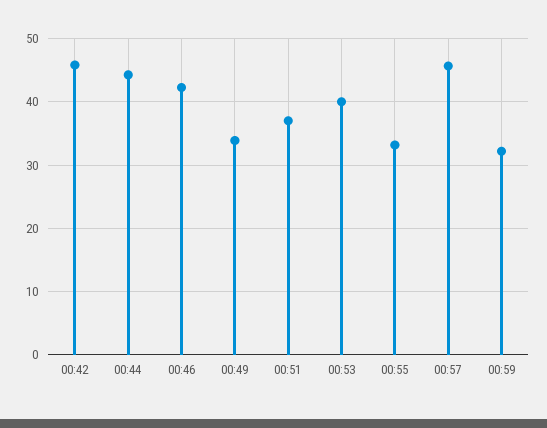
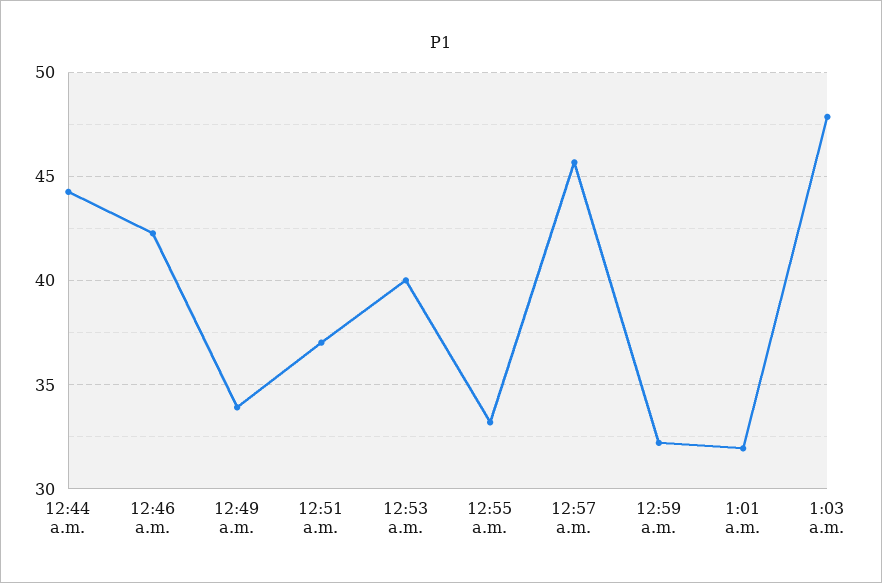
00:42: 46 -> none
1:01 a.m.: none -> 32
1:03 a.m.: none -> 48

